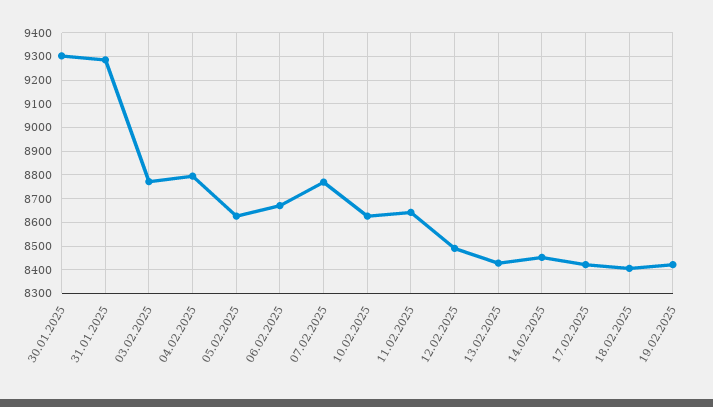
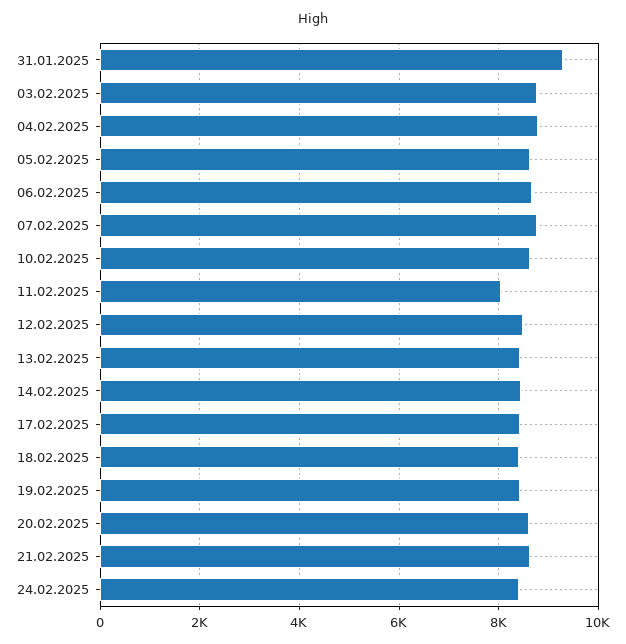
30.01.2025: 9300 -> none
11.02.2025: 8650 -> 8000
20.02.2025: none -> 8600
21.02.2025: none -> 8600
24.02.2025: none -> 8400

